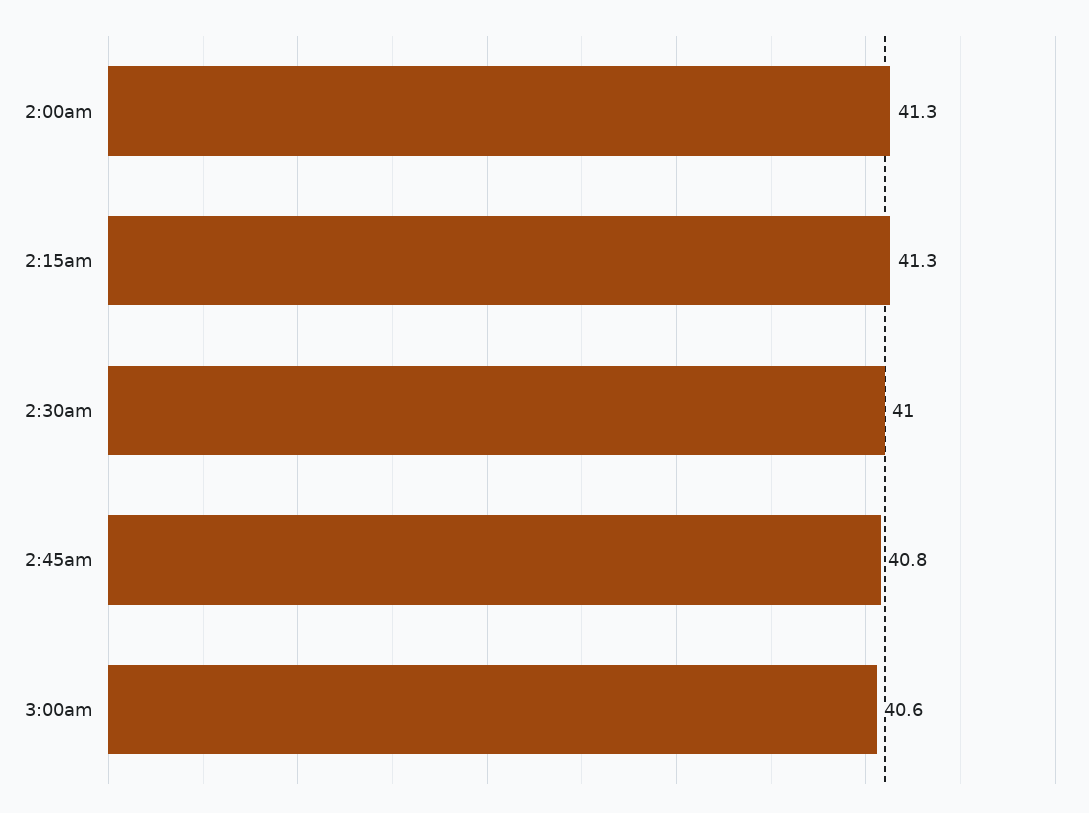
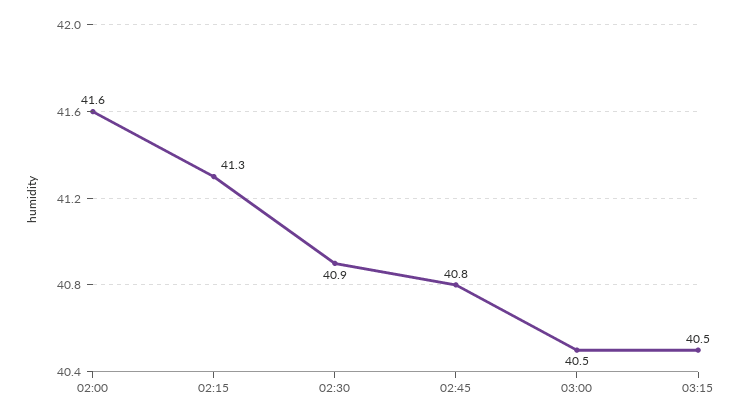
2:00am: 41.3 -> 41.6
2:30am: 41 -> 40.9
3:00am: 40.6 -> 40.5
03:15: none -> 40.5

